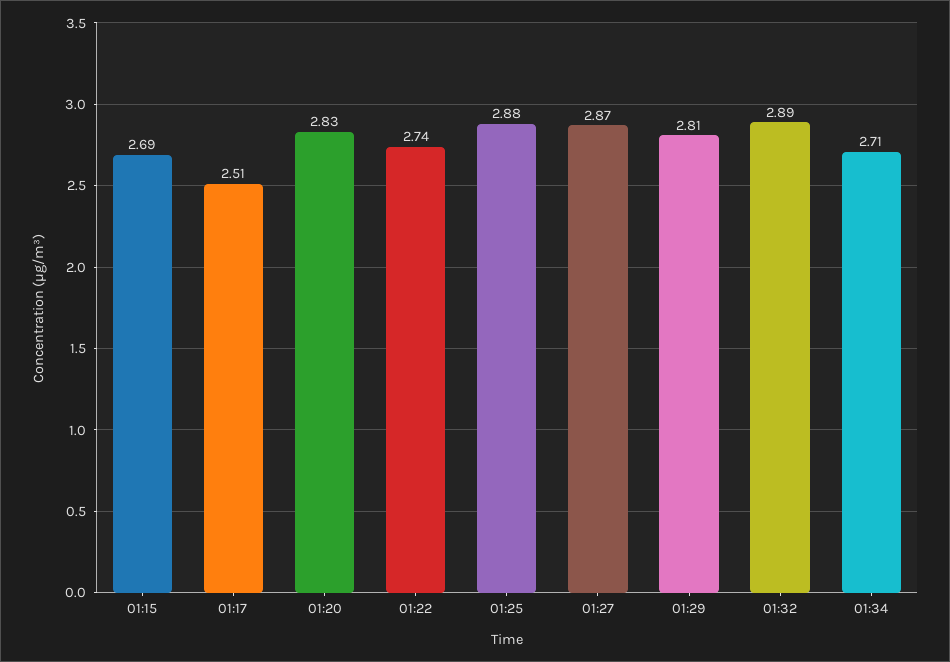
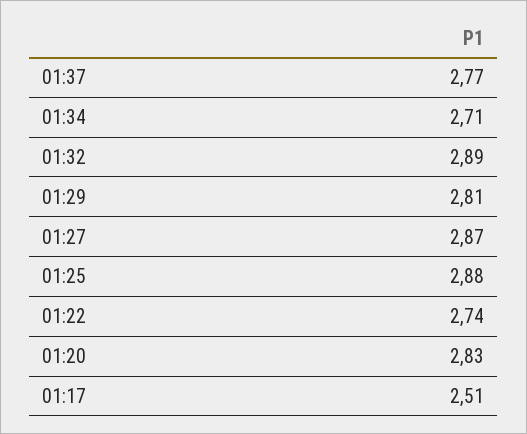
01:15: 2.69 -> none
01:37: none -> 2.77

